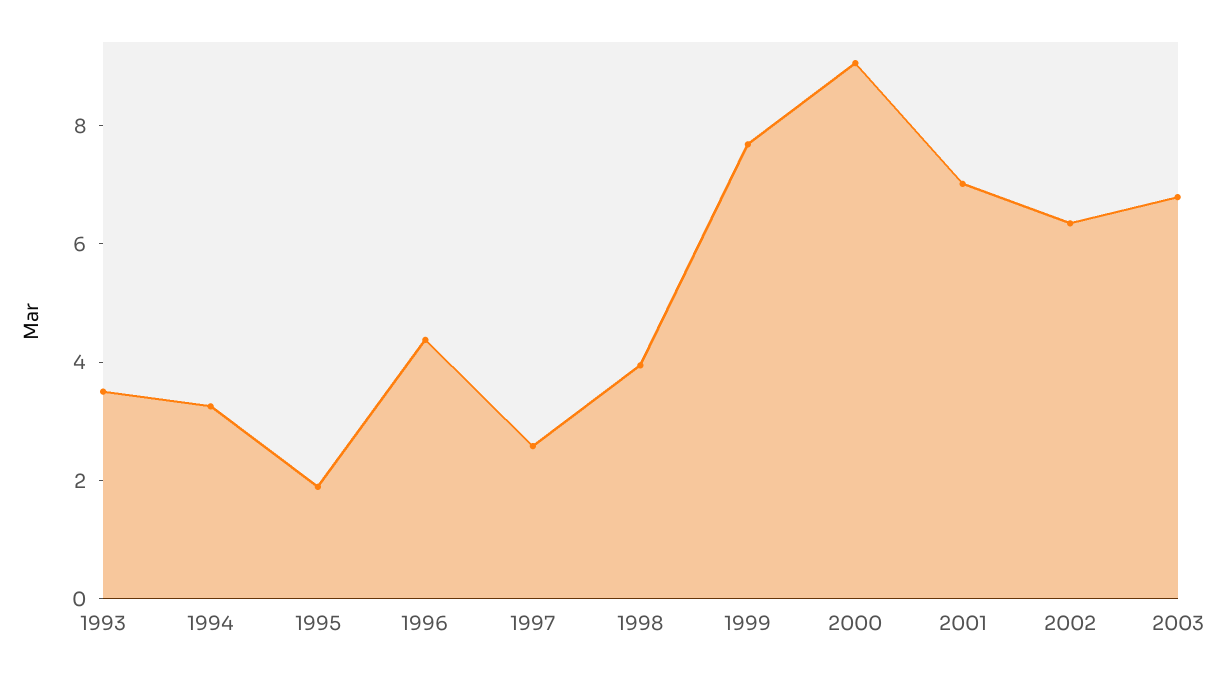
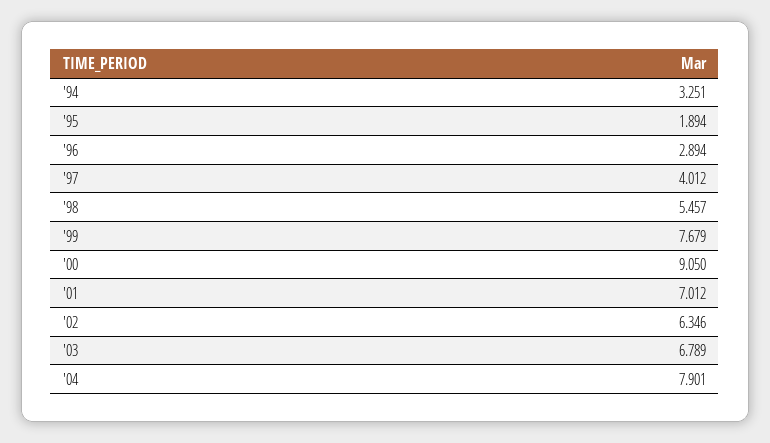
1993: 3.5 -> none
1996: 4.5 -> 2.894
1997: 2.5 -> 4.012
1998: 4 -> 5.457
'04: none -> 7.901

